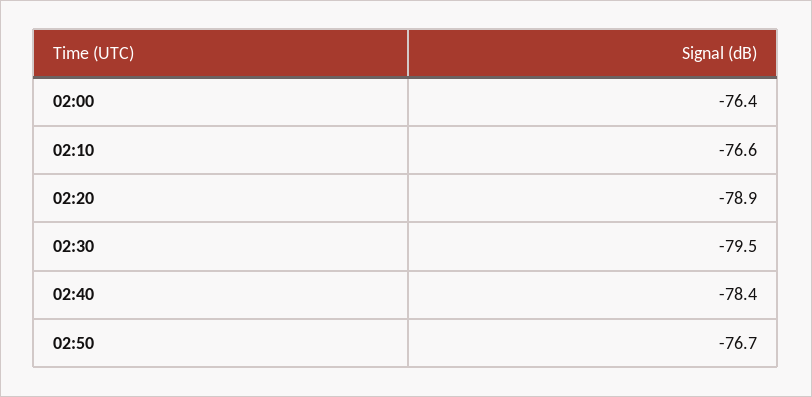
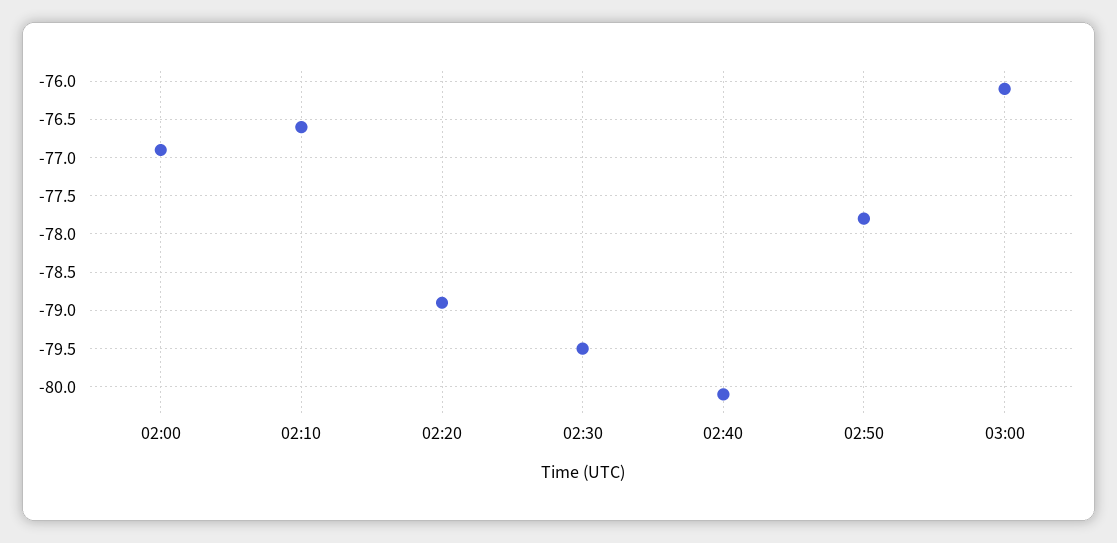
02:00: -76.4 -> -76.9
02:40: -78.4 -> -80.1
02:50: -76.7 -> -77.8
03:00: none -> -76.1

